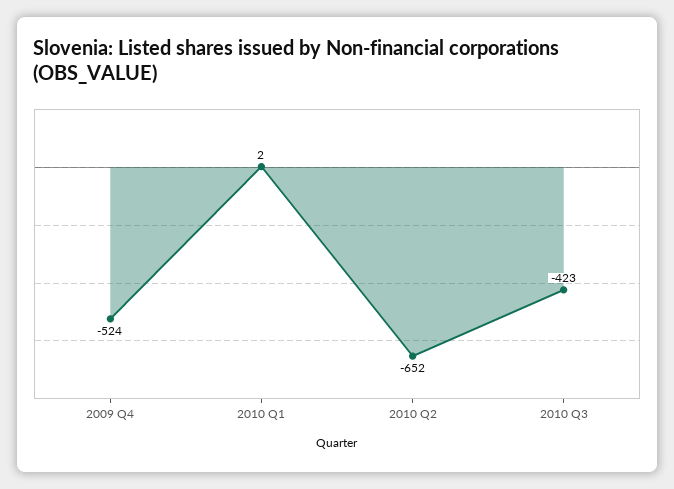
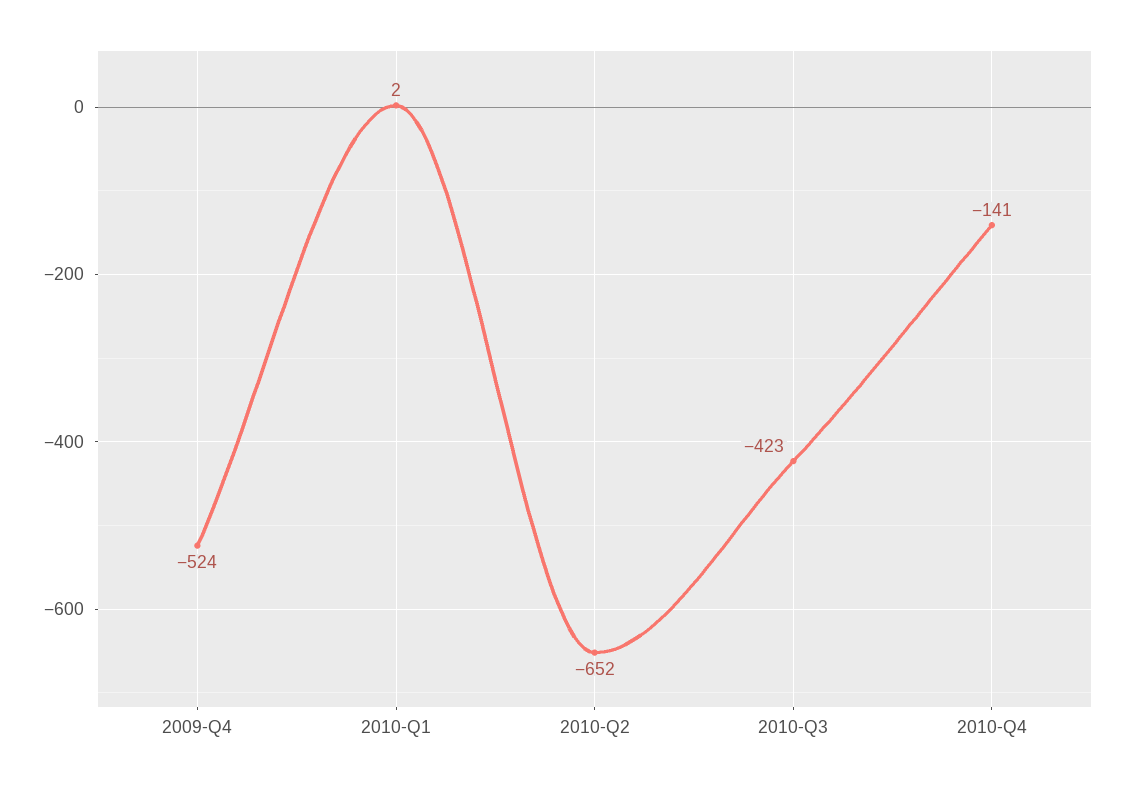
2010-Q4: none -> -141

